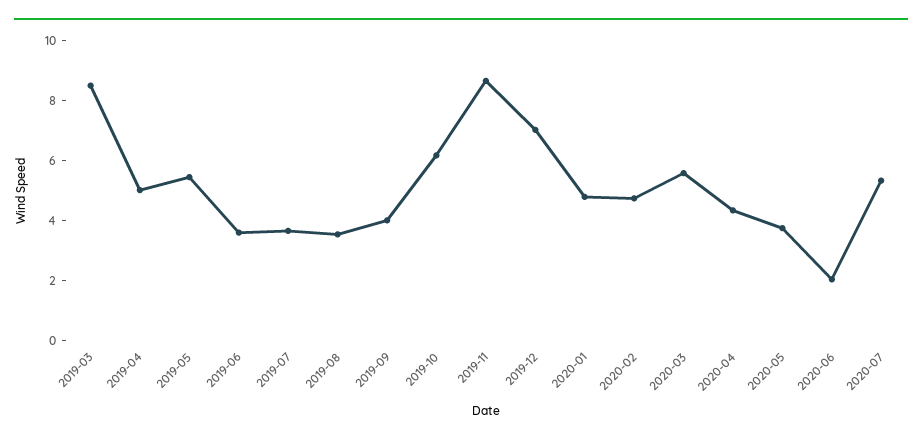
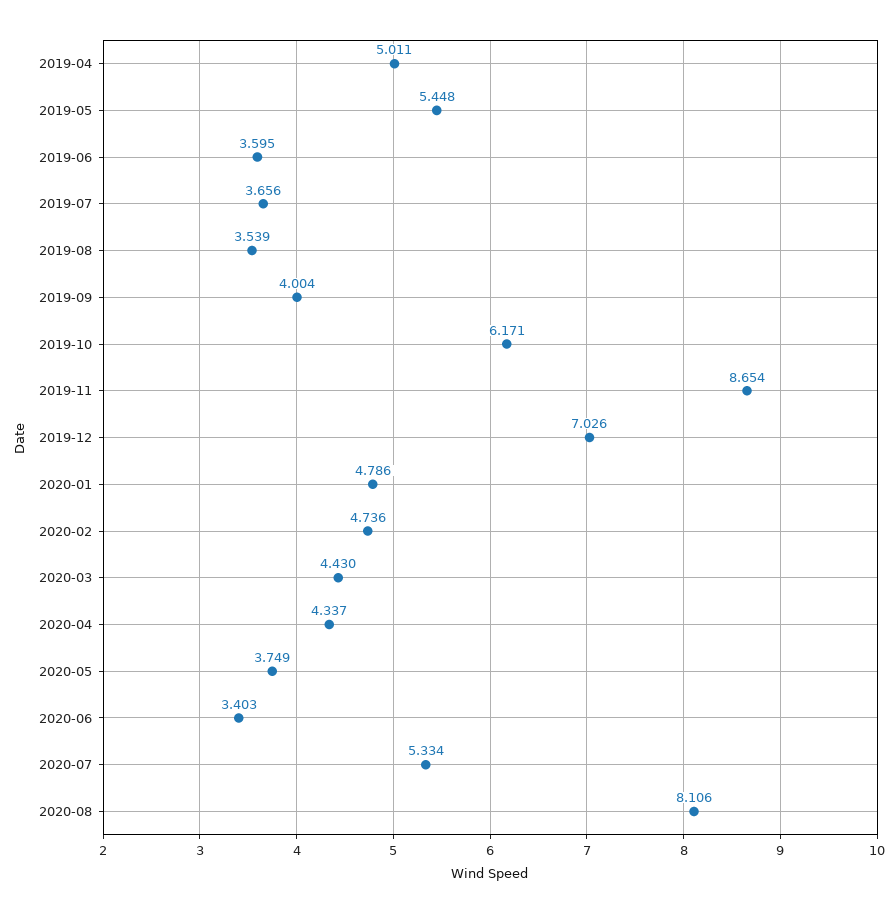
2019-03: 8.5 -> none
2020-03: 5.5 -> 4.43
2020-06: 2 -> 3.403
2020-08: none -> 8.106

